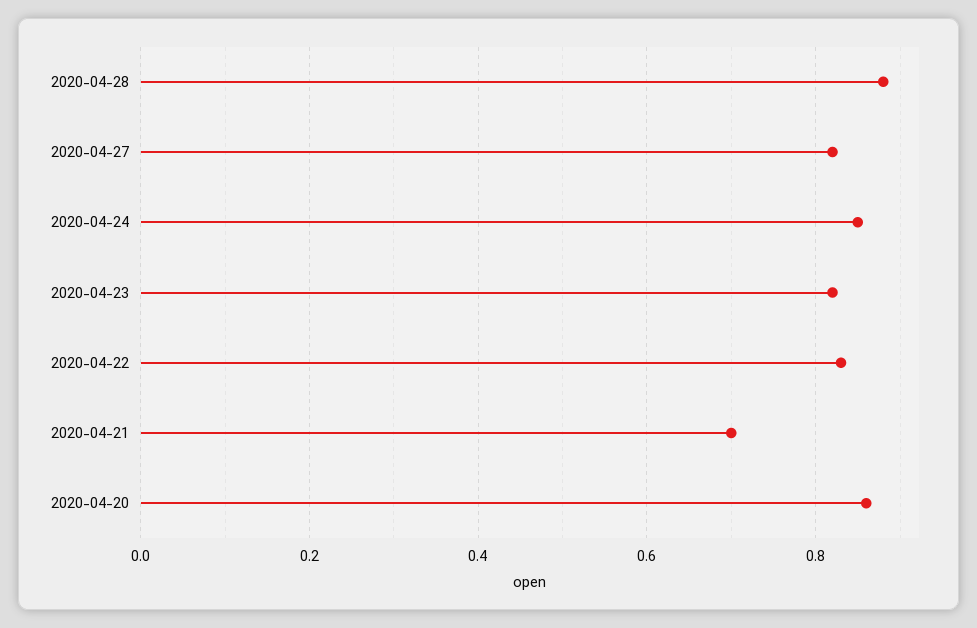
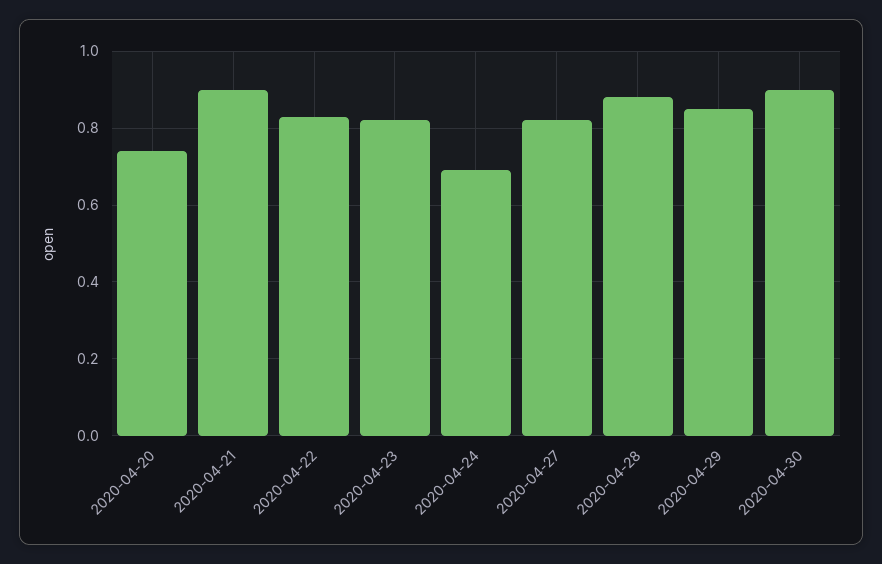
2020-04-24: 0.85 -> 0.7
2020-04-21: 0.7 -> 0.9
2020-04-20: 0.85 -> 0.75
2020-04-29: none -> 0.85
2020-04-30: none -> 0.9

